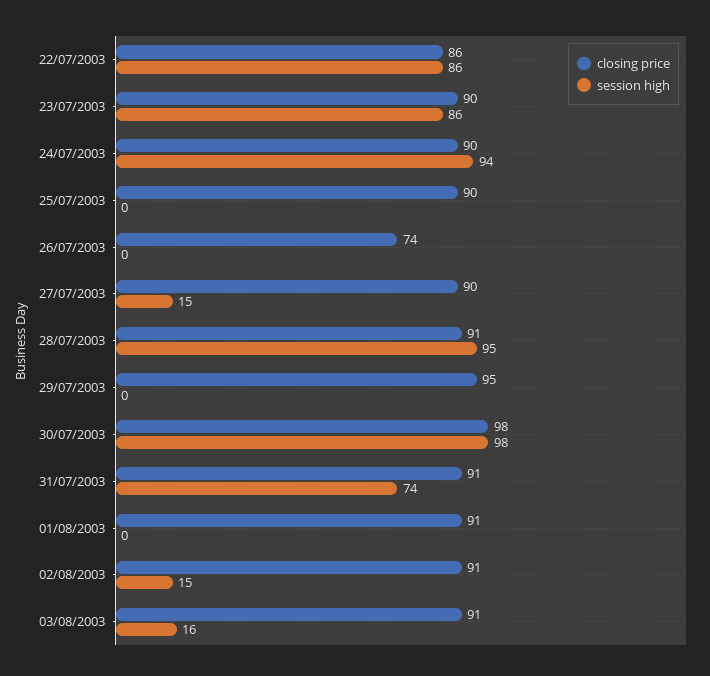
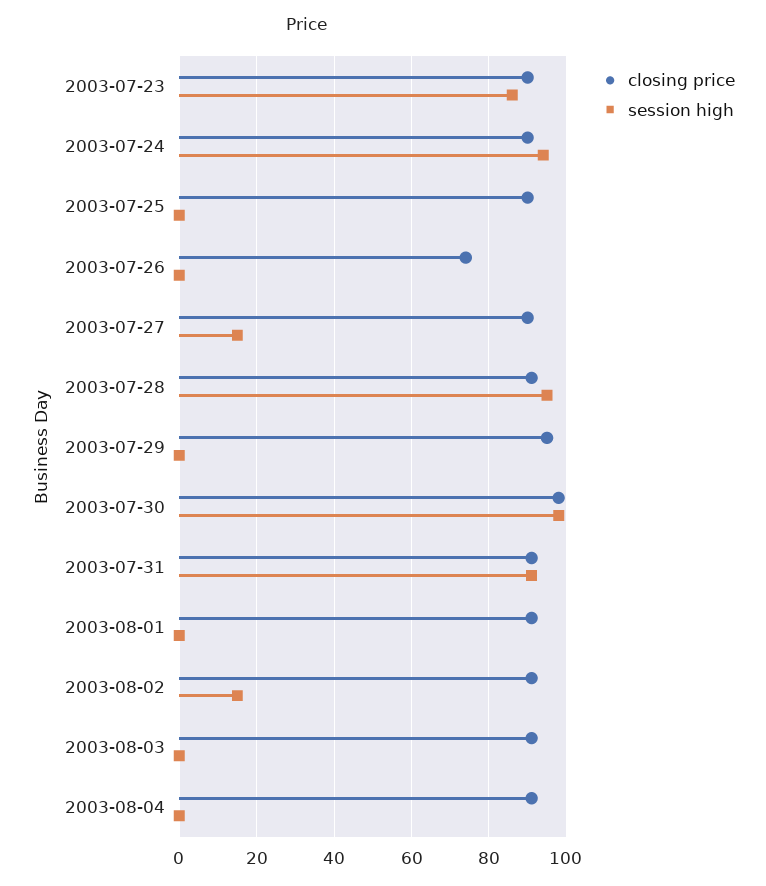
closing price, 22/07/2003: 86 -> none
session high, 22/07/2003: 86 -> none
session high, 31/07/2003: 74 -> 90
session high, 03/08/2003: 16 -> 0
closing price, 2003-08-04: none -> 90
session high, 2003-08-04: none -> 0

